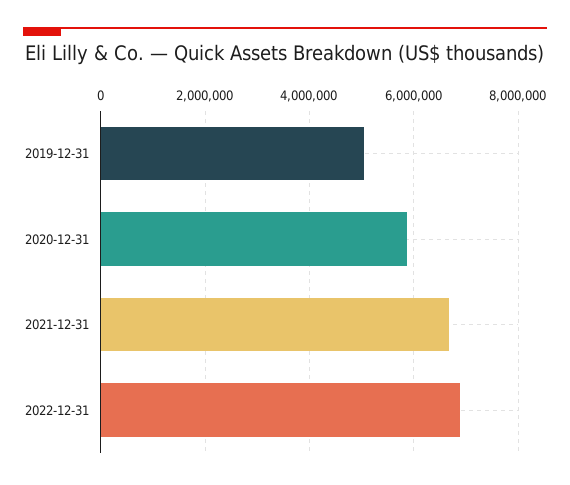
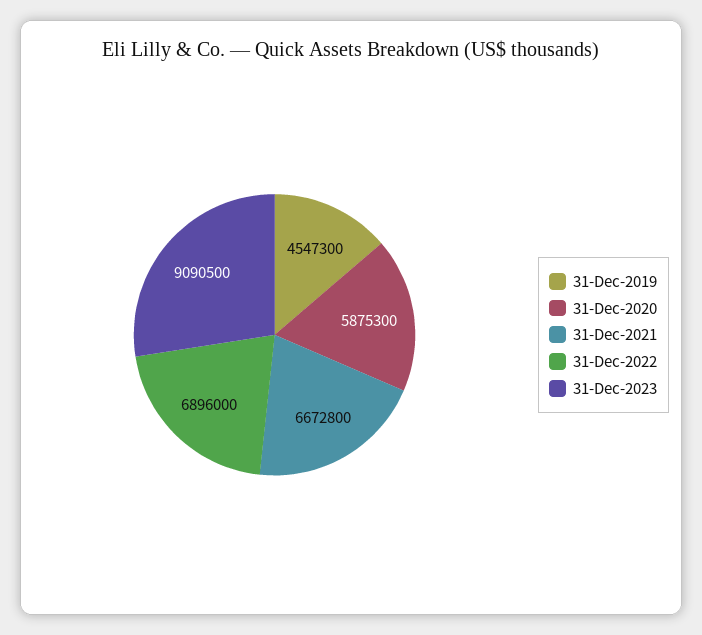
2019-12-31: 5000000 -> 4547300
31-Dec-2023: none -> 9090500

